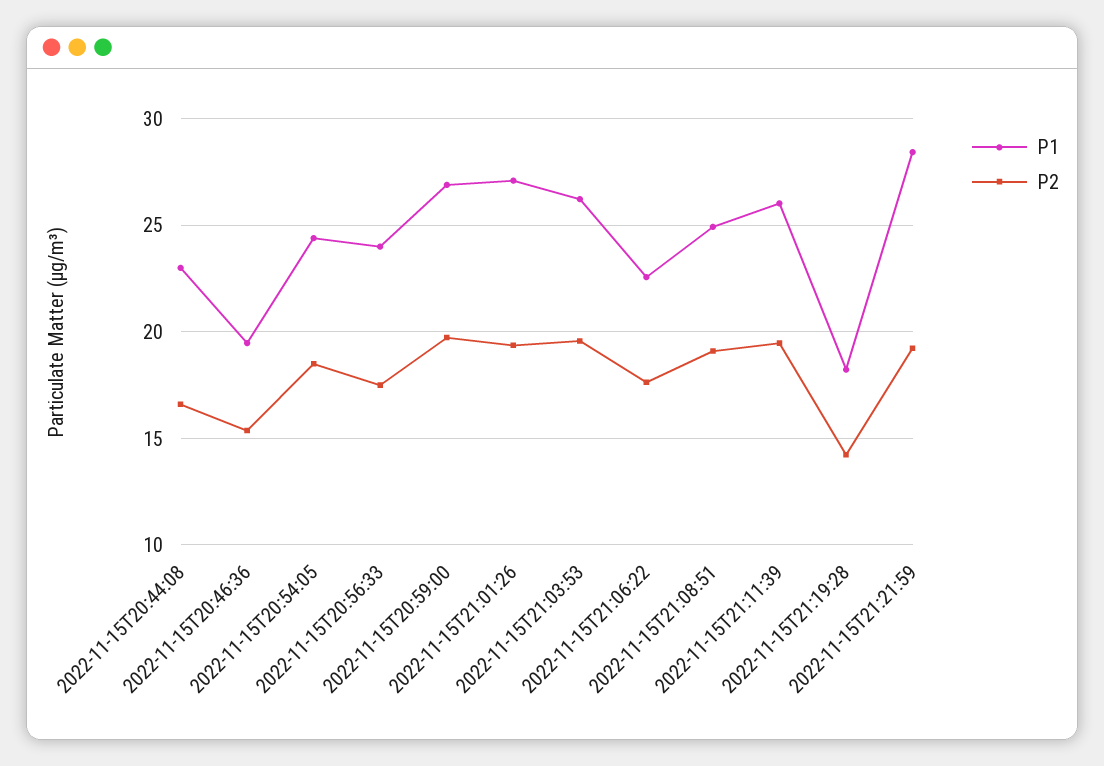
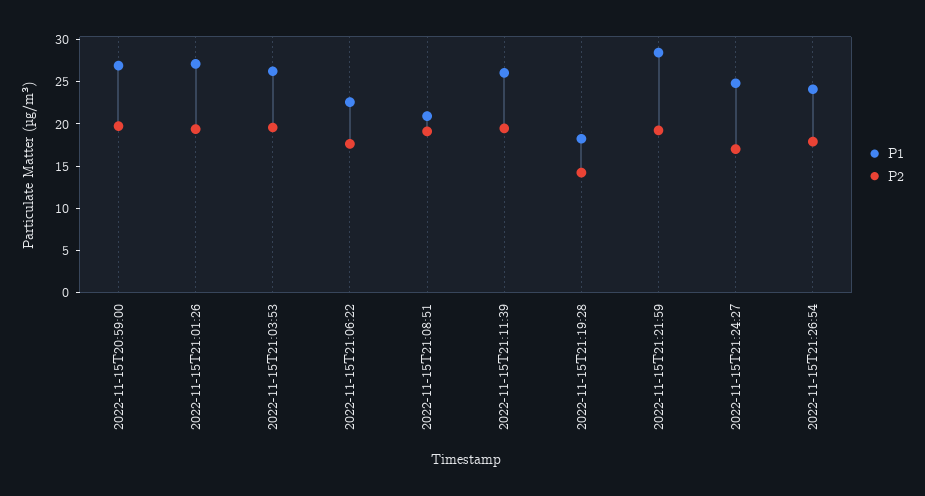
P1, 2022-11-15T20:44:08: 23 -> none
P2, 2022-11-15T20:44:08: 16.5 -> none
P1, 2022-11-15T20:46:36: 19.5 -> none
P2, 2022-11-15T20:46:36: 15.5 -> none
P1, 2022-11-15T20:54:05: 24.5 -> none
P2, 2022-11-15T20:54:05: 18.5 -> none
P1, 2022-11-15T20:56:33: 24 -> none
P2, 2022-11-15T20:56:33: 17.5 -> none
P1, 2022-11-15T21:08:51: 25 -> 21
P1, 2022-11-15T21:24:27: none -> 25
P2, 2022-11-15T21:24:27: none -> 17
P1, 2022-11-15T21:26:54: none -> 24
P2, 2022-11-15T21:26:54: none -> 18

